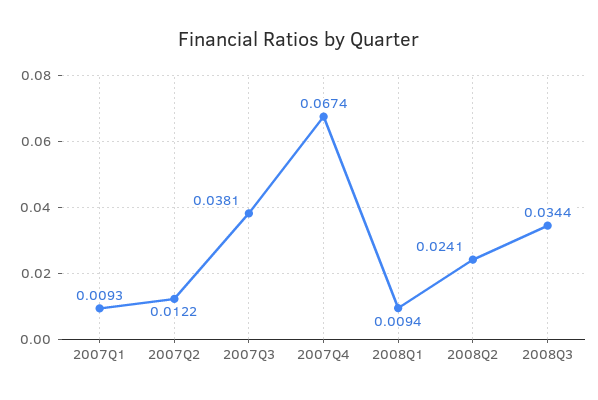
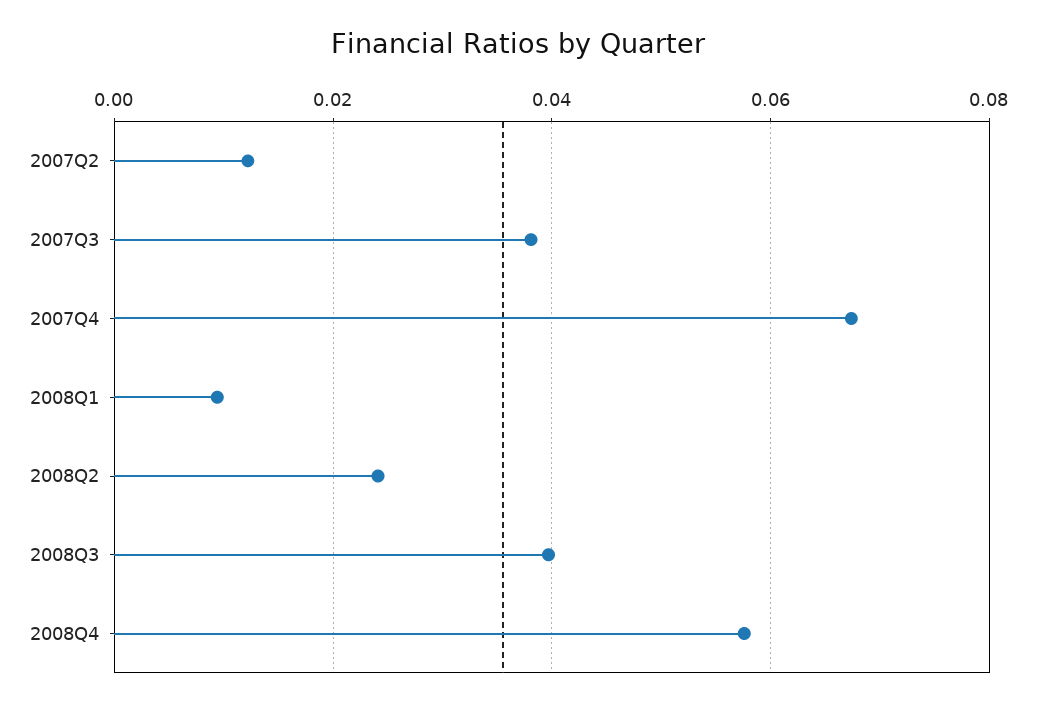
2007Q1: 0.0093 -> none
2008Q3: 0.0344 -> 0.04
2008Q4: none -> 0.058

